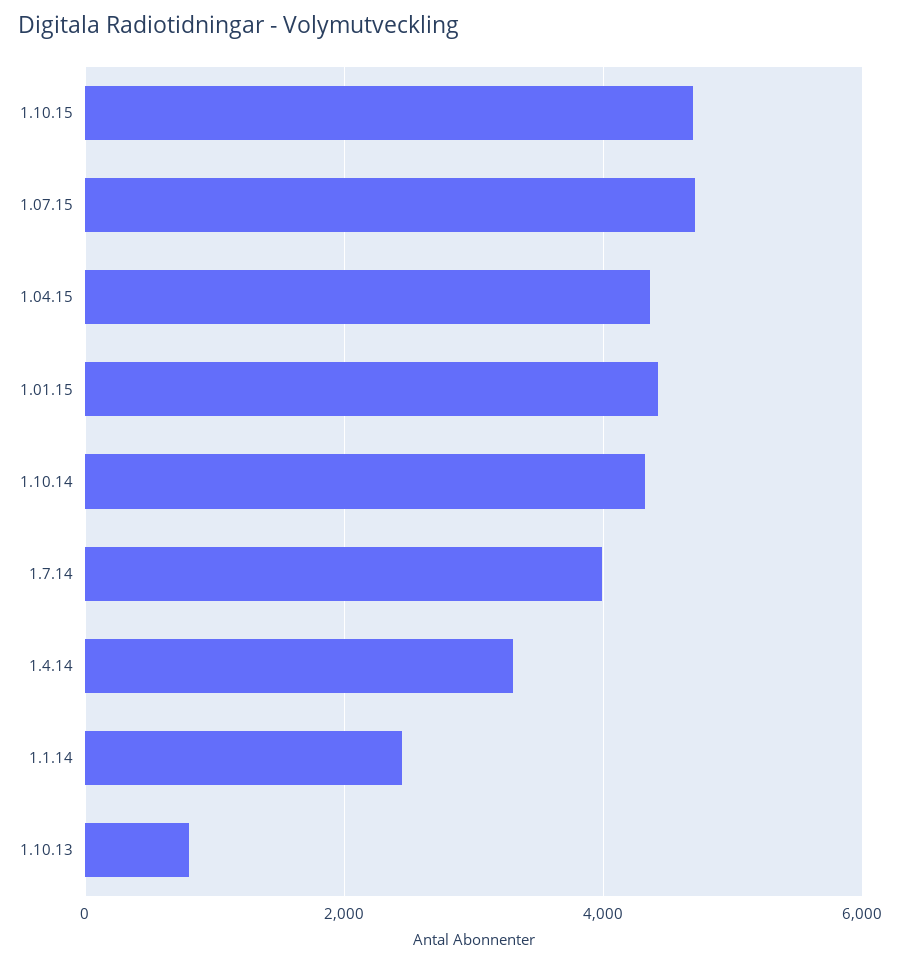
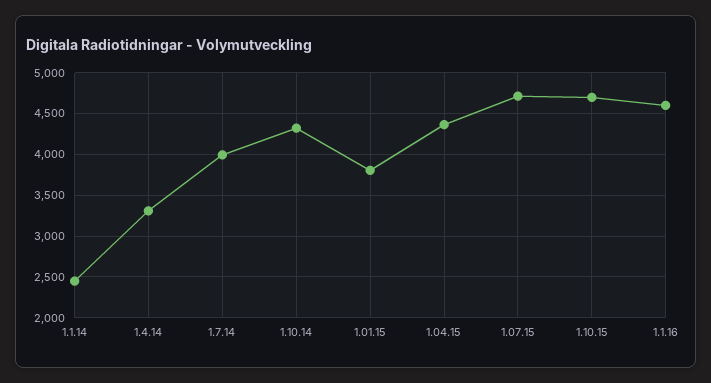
1.01.15: 4400 -> 3800
1.10.13: 800 -> none
1.1.16: none -> 4600

